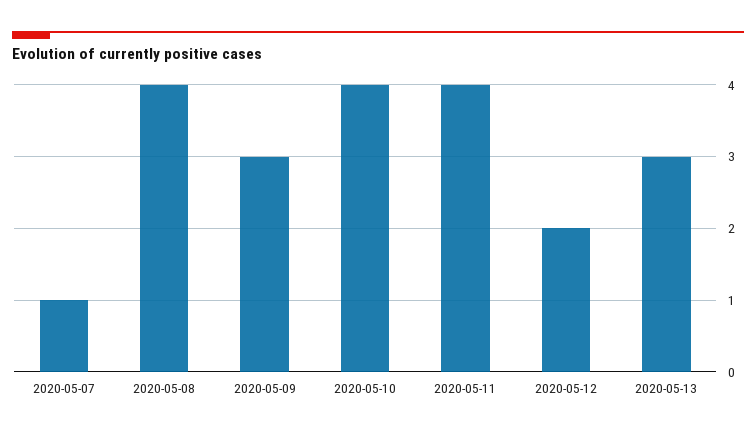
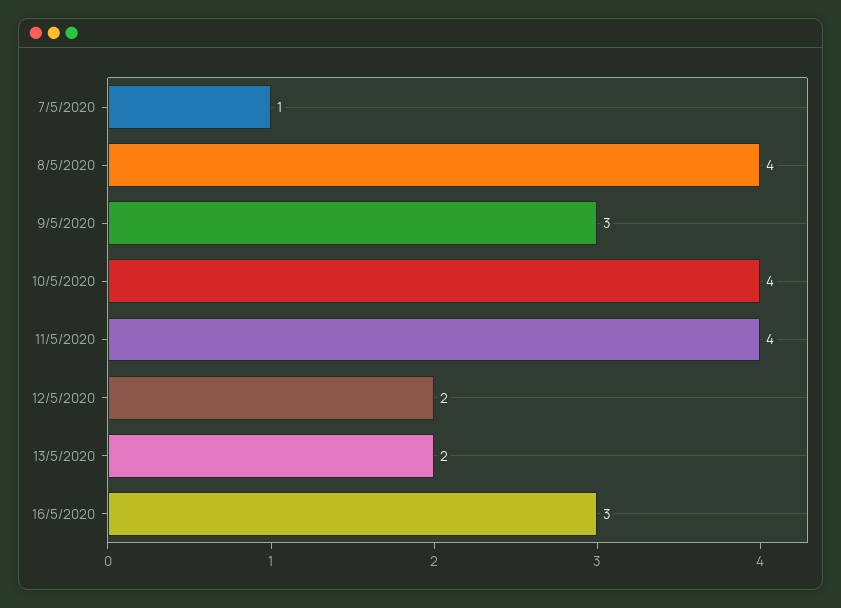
2020-05-13: 3 -> 2
16/5/2020: none -> 3

